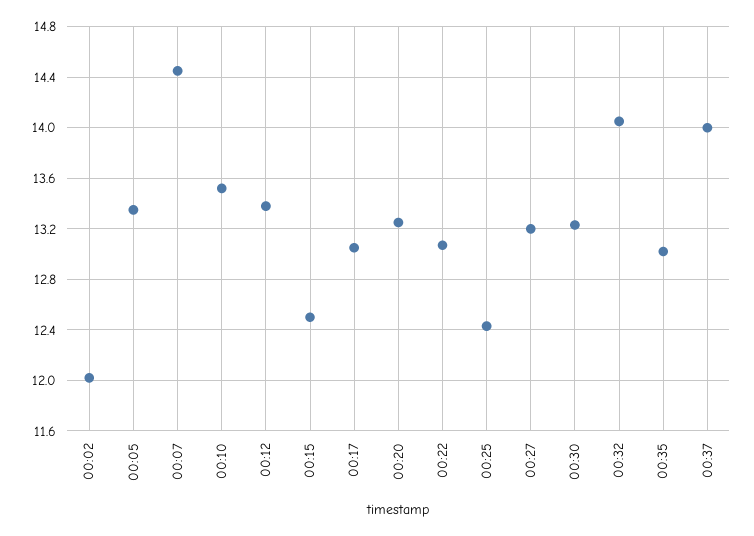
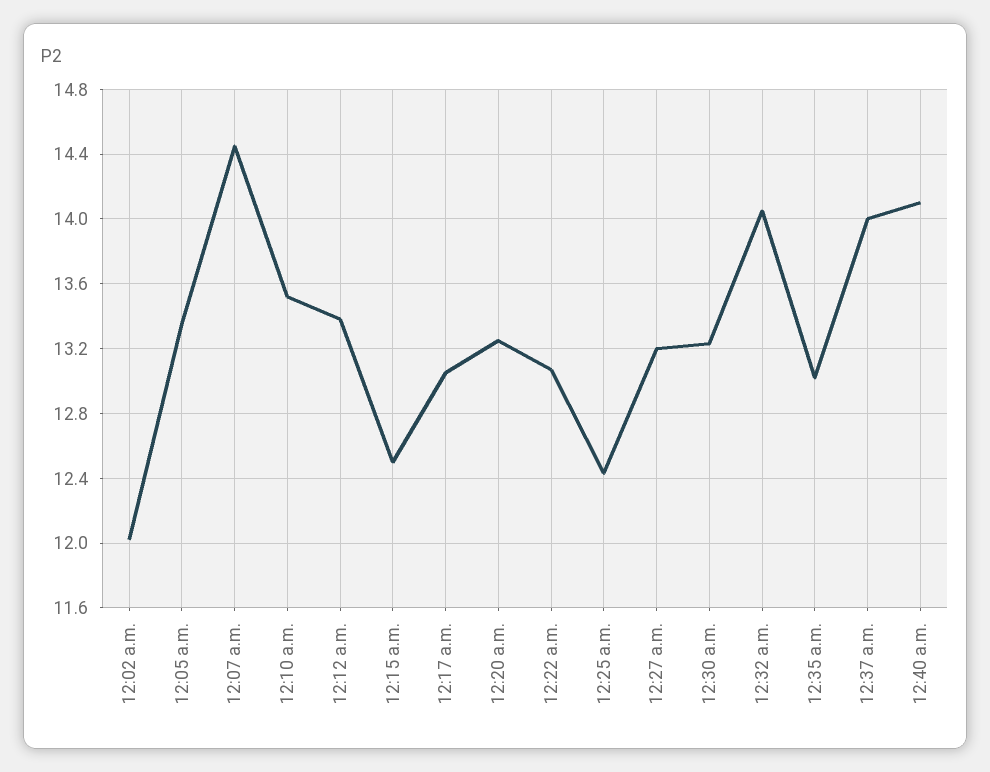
12:40 a.m.: none -> 14.1

